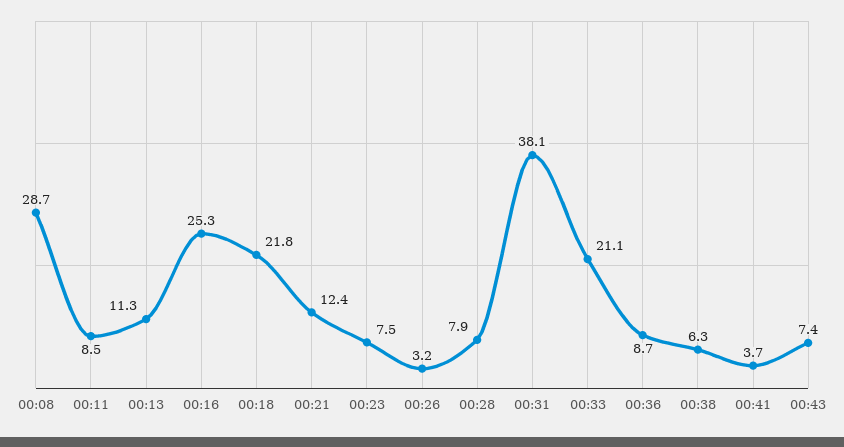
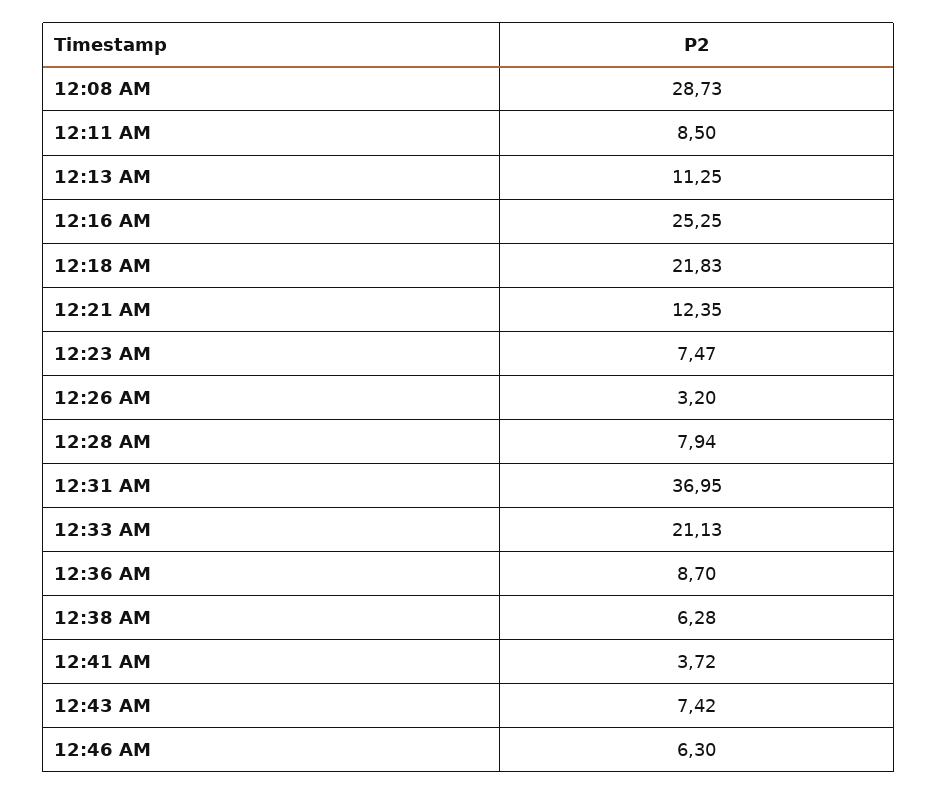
00:31: 38.1 -> 36.95
12:46 AM: none -> 6.3

